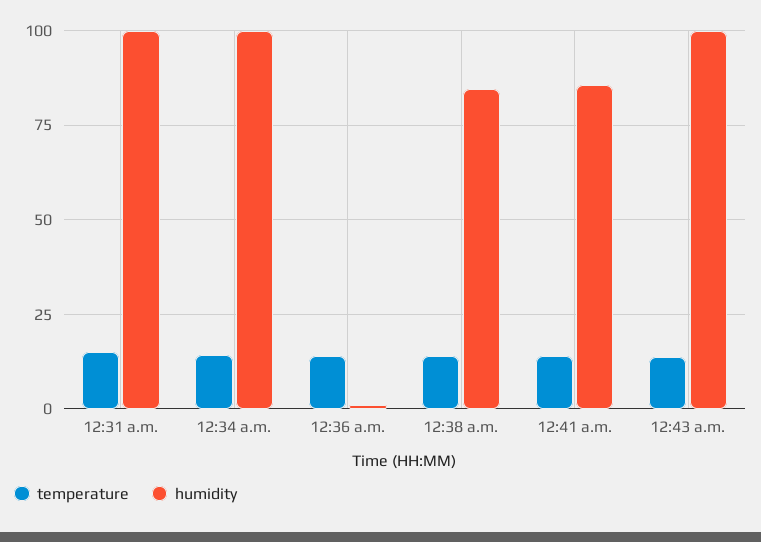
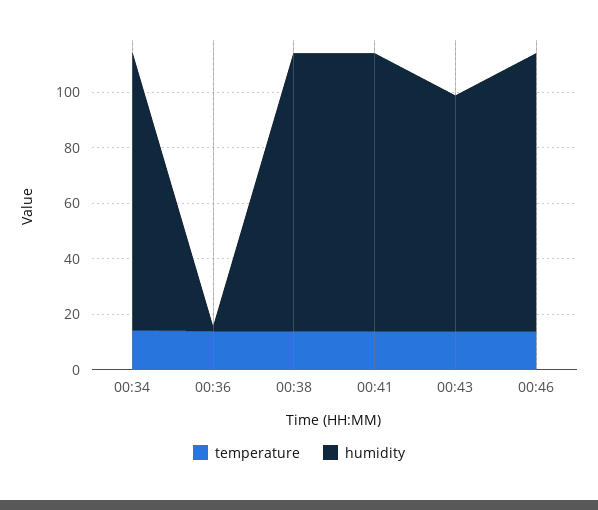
temperature, 12:31 a.m.: 15 -> none
humidity, 12:31 a.m.: 100 -> none
humidity, 12:38 a.m.: 85 -> 100
humidity, 12:41 a.m.: 85 -> 100
humidity, 12:43 a.m.: 100 -> 85
temperature, 00:46: none -> 15
humidity, 00:46: none -> 100

